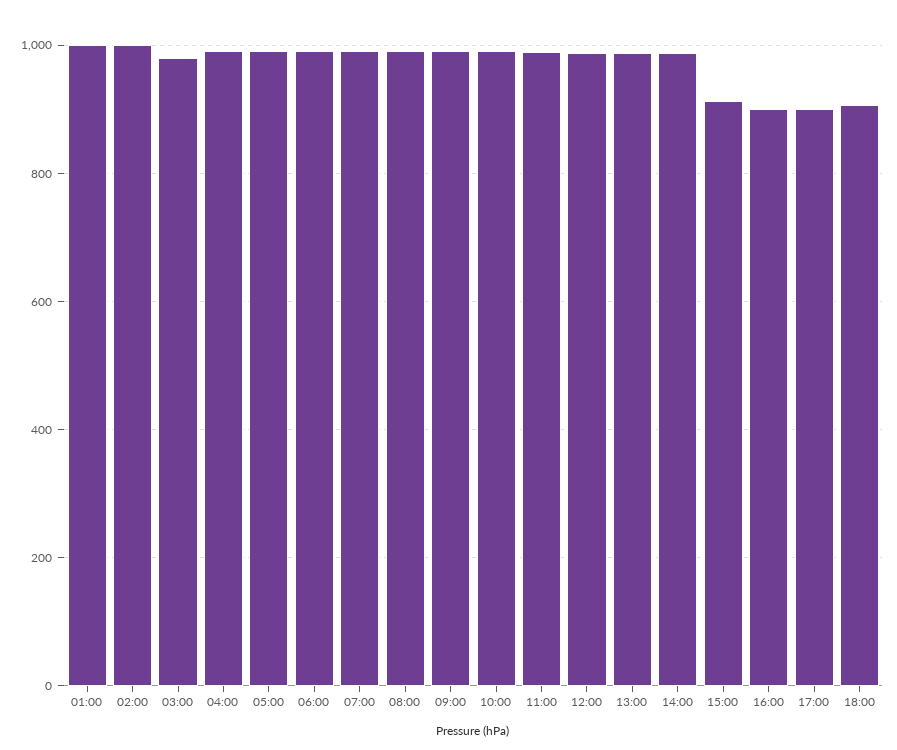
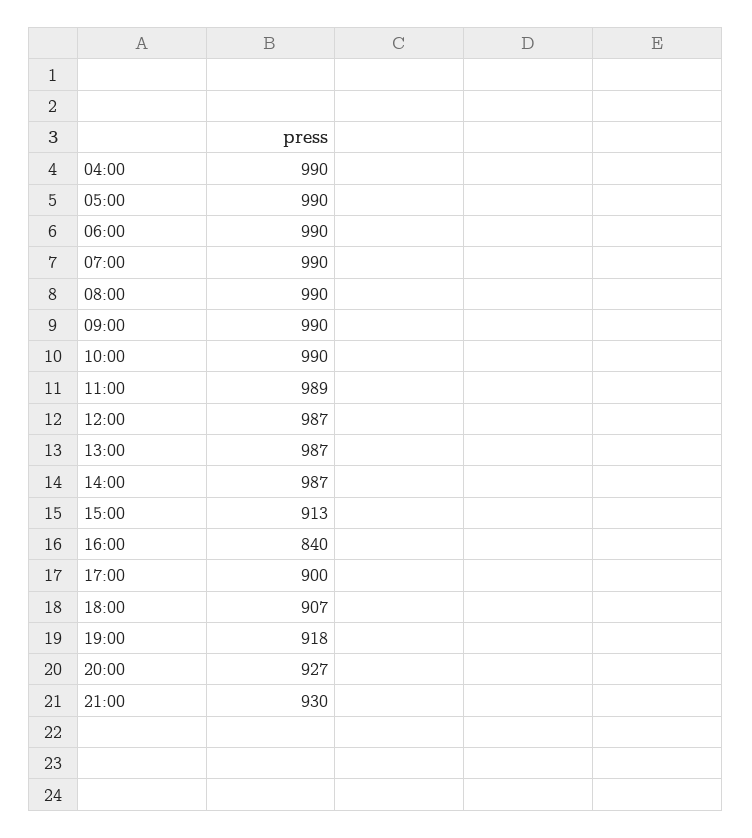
01:00: 1000 -> none
02:00: 1000 -> none
03:00: 980 -> none
16:00: 900 -> 840
19:00: none -> 918
20:00: none -> 927
21:00: none -> 930

